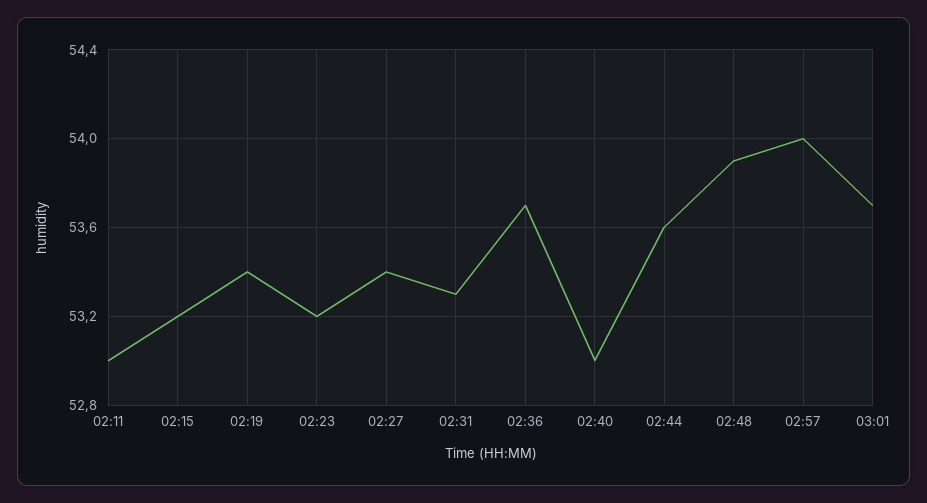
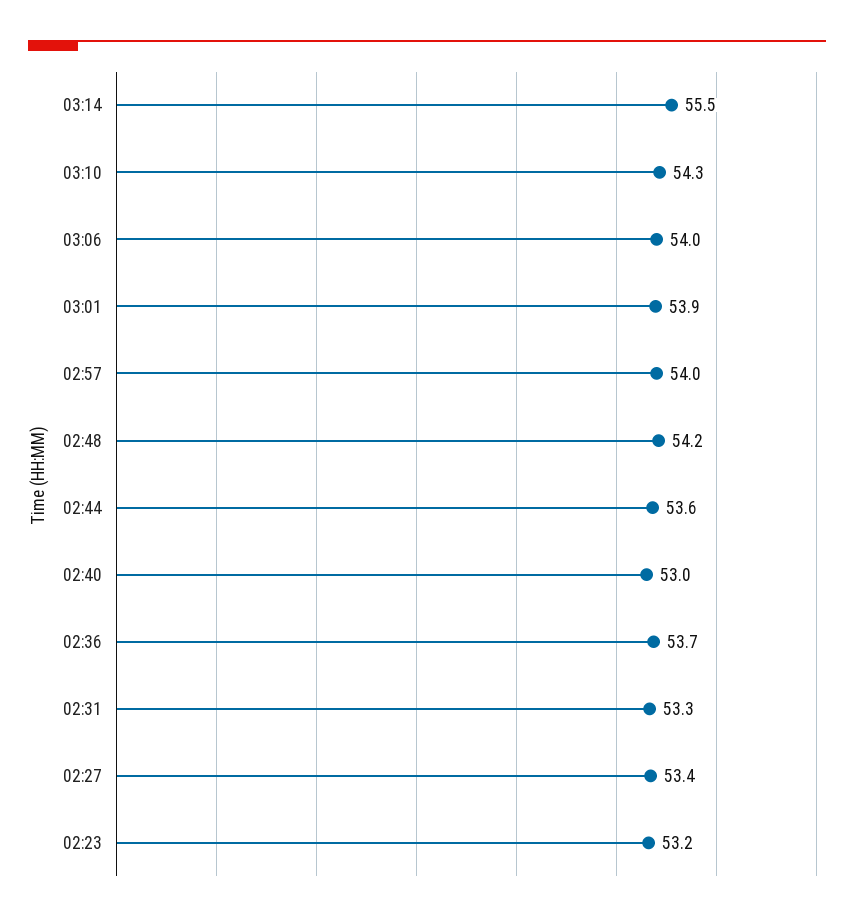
02:11: 53 -> none
02:15: 53.2 -> none
02:19: 53.4 -> none
02:48: 53.9 -> 54.2
03:01: 53.7 -> 53.9
03:14: none -> 55.5
03:10: none -> 54.3
03:06: none -> 54

